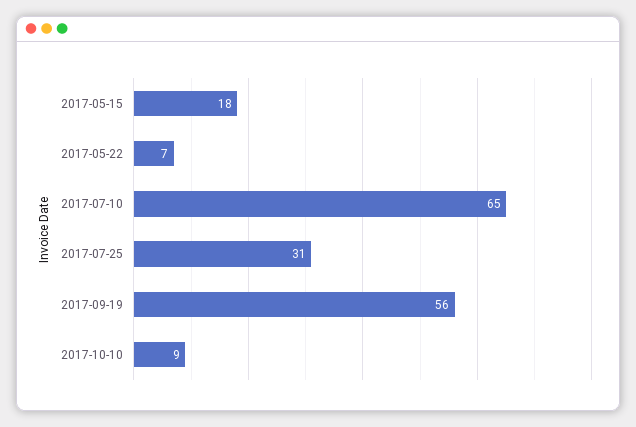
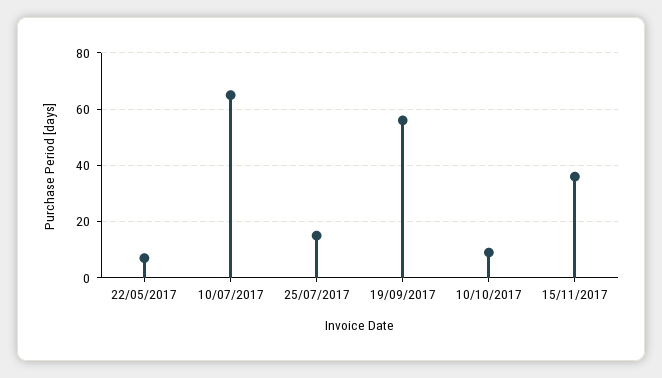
2017-05-15: 18 -> none
2017-07-25: 31 -> 15
15/11/2017: none -> 35

